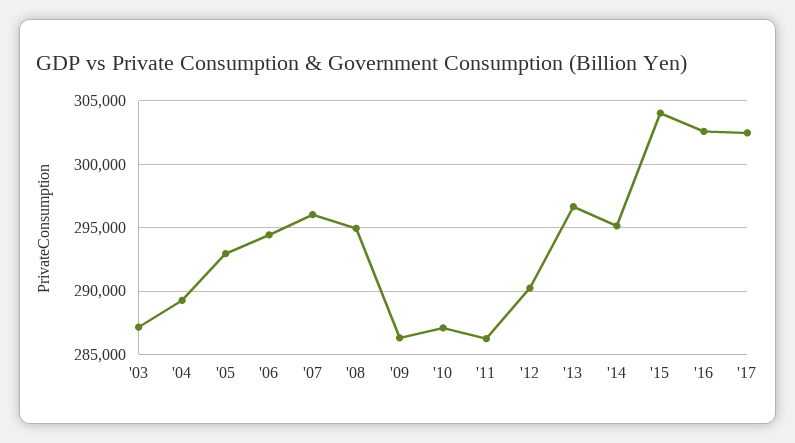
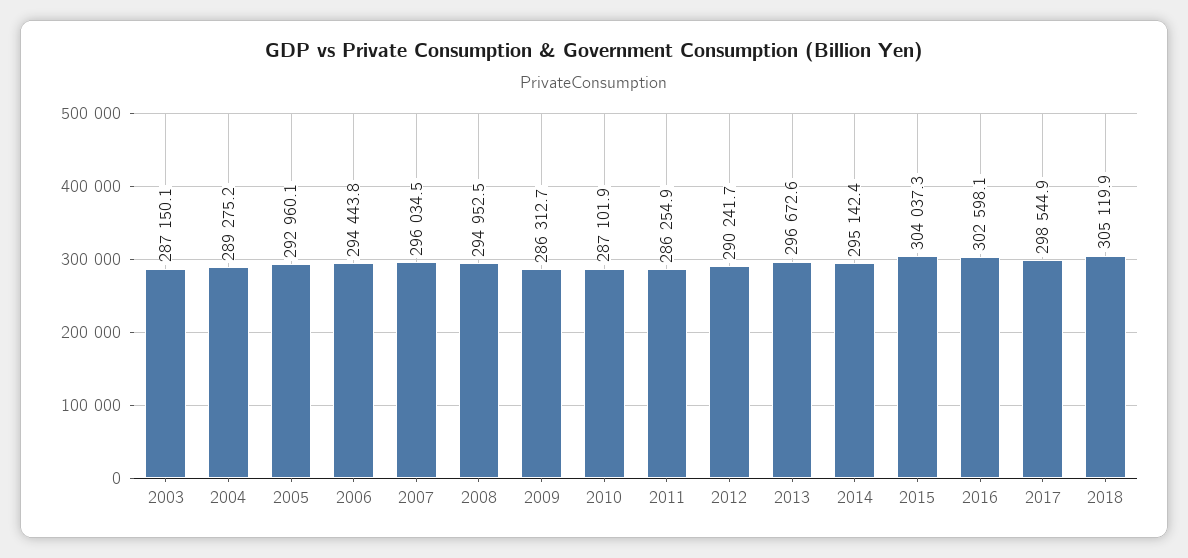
'17: 302500 -> 298544.9
2018: none -> 305119.9

